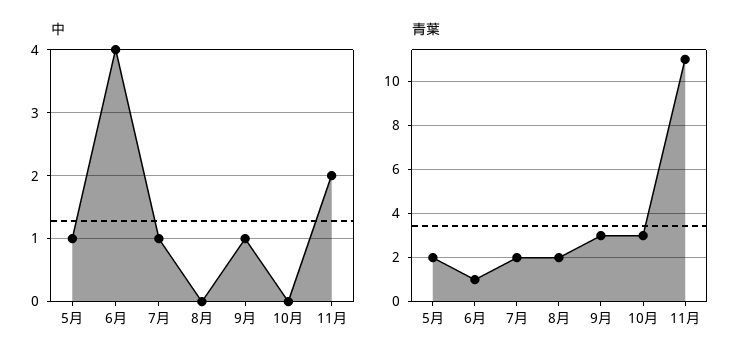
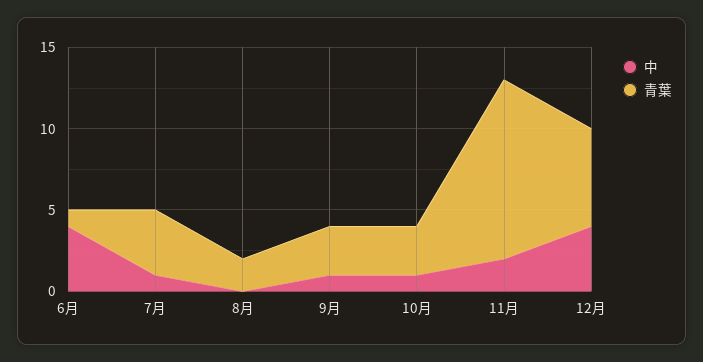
中, 5月: 1 -> none
中, 10月: 0 -> 1
青葉, 5月: 2 -> none
青葉, 7月: 2 -> 4
中, 12月: none -> 4
青葉, 12月: none -> 6

